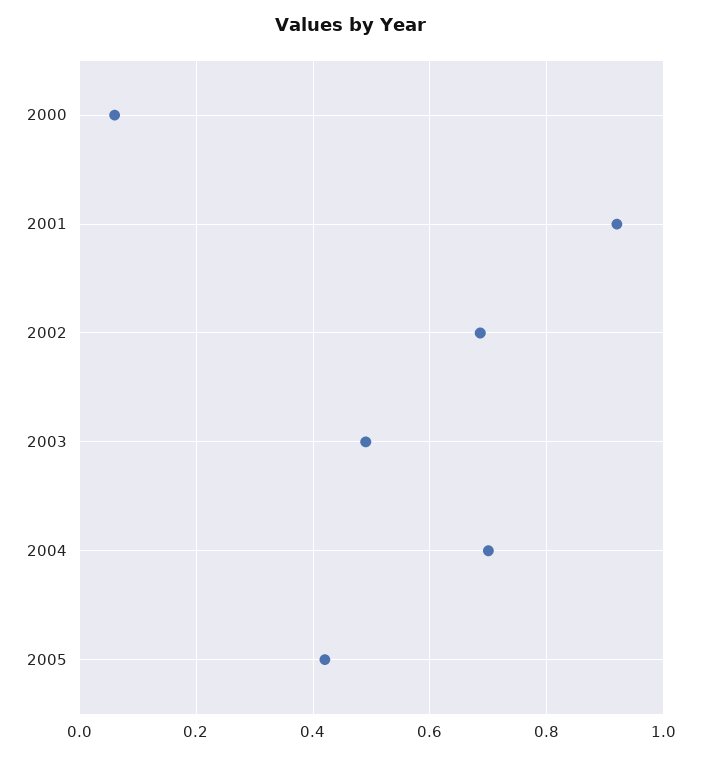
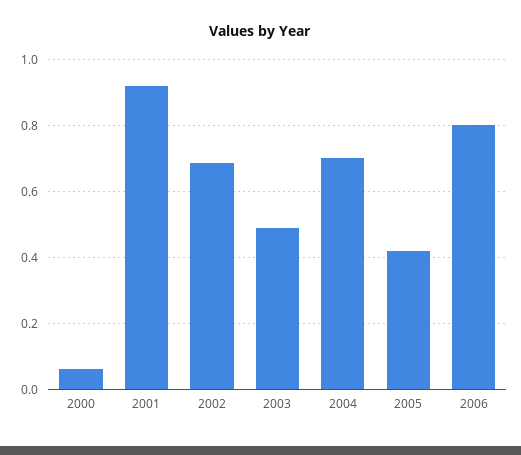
2006: none -> 0.8

